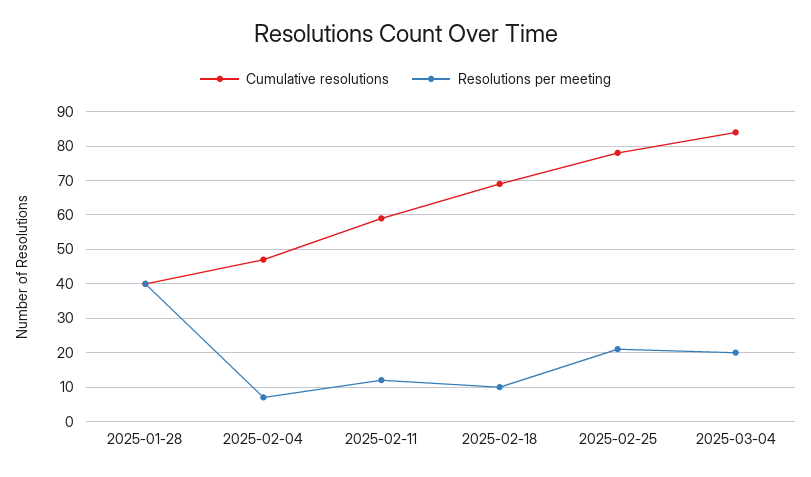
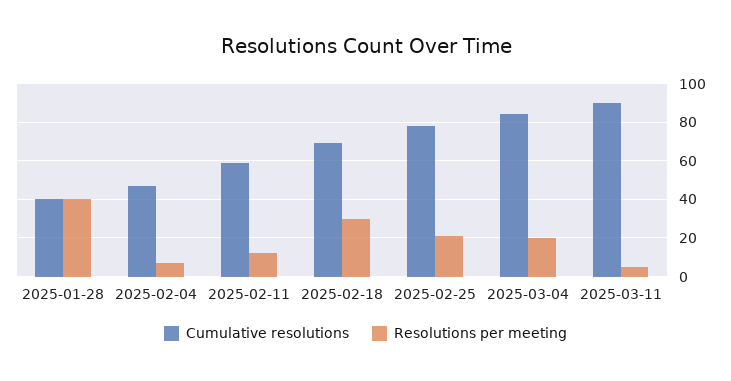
Resolutions per meeting, 2025-02-18: 10 -> 30
Cumulative resolutions, 2025-03-11: none -> 90
Resolutions per meeting, 2025-03-11: none -> 5

